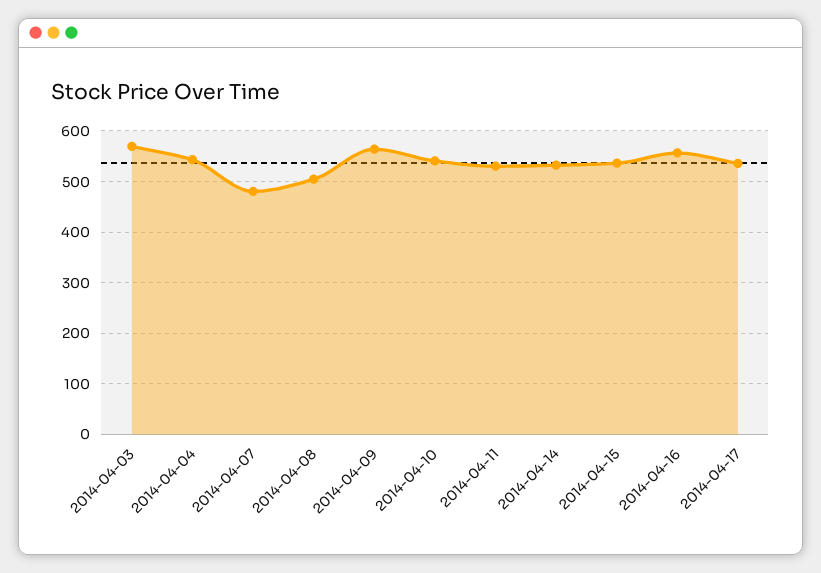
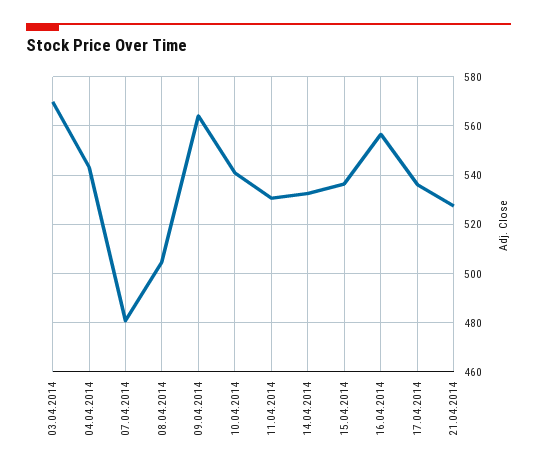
21.04.2014: none -> 527.5

